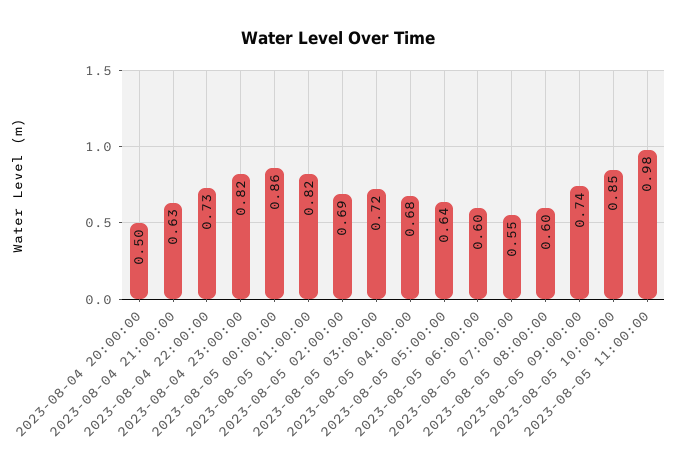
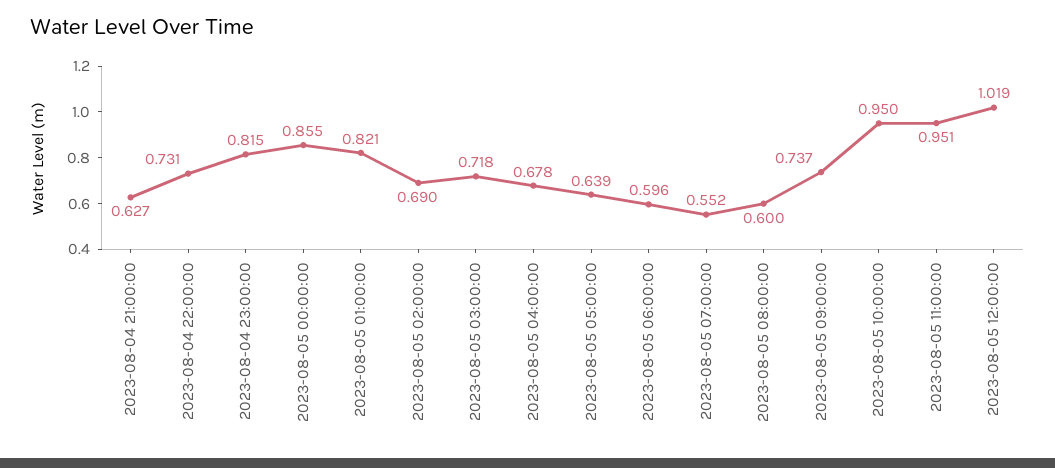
2023-08-04 20:00:00: 0.5 -> none
2023-08-05 10:00:00: 0.85 -> 0.95
2023-08-05 11:00:00: 0.98 -> 0.951
2023-08-05 12:00:00: none -> 1.019

